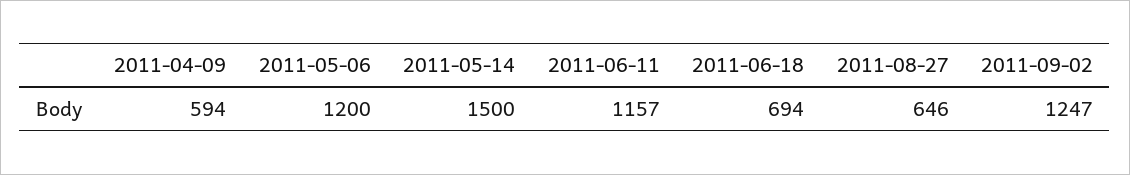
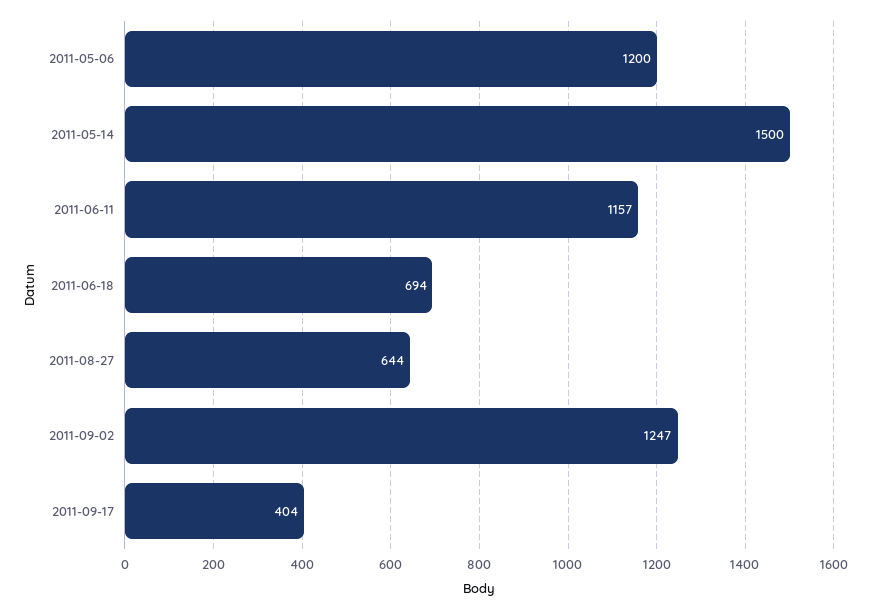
2011-04-09: 594 -> none
2011-08-27: 646 -> 644
2011-09-17: none -> 404

